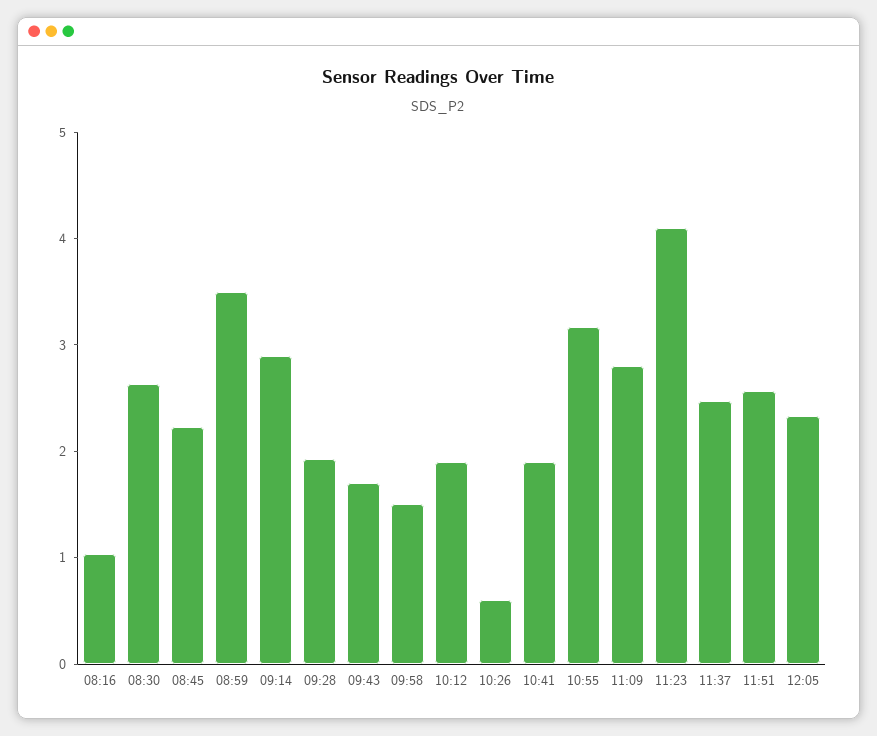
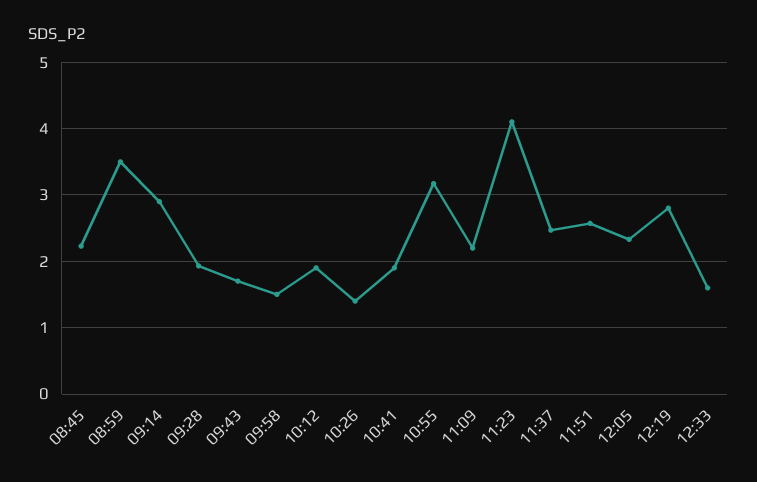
08:16: 1 -> none
08:30: 2.6 -> none
10:26: 0.6 -> 1.4
11:09: 2.8 -> 2.2
12:19: none -> 2.8
12:33: none -> 1.6

